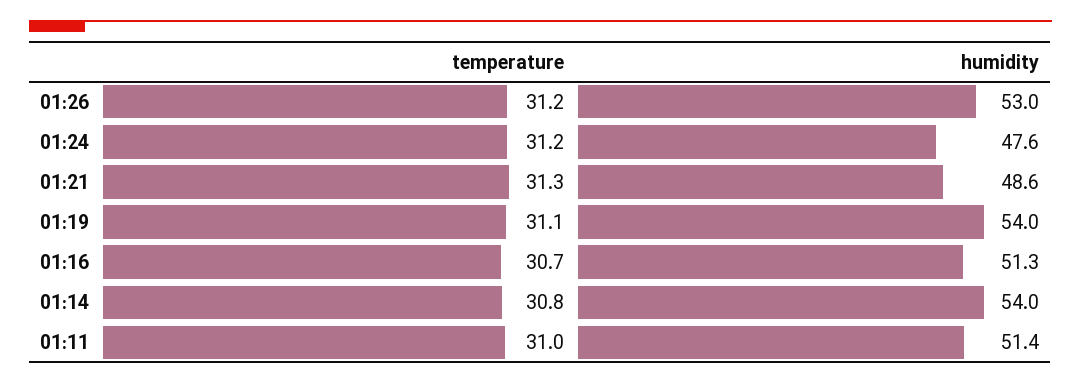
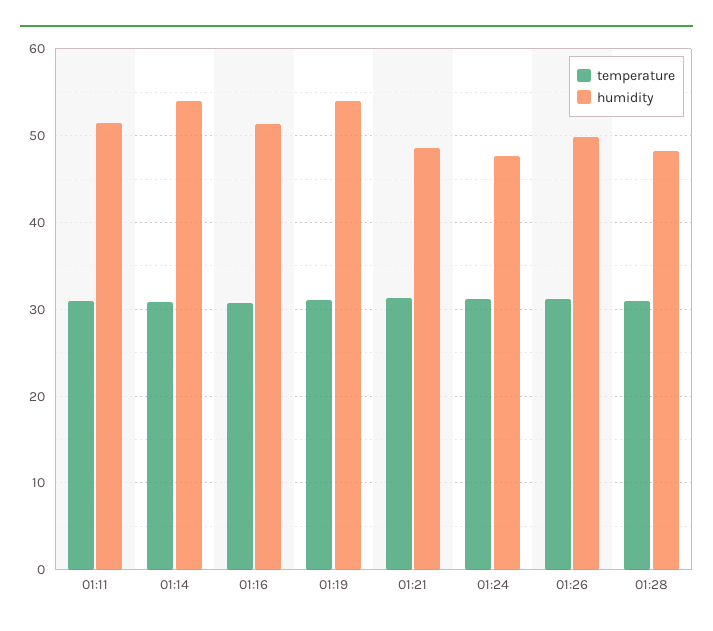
humidity, 01:26: 53 -> 50
temperature, 01:28: none -> 31
humidity, 01:28: none -> 48

